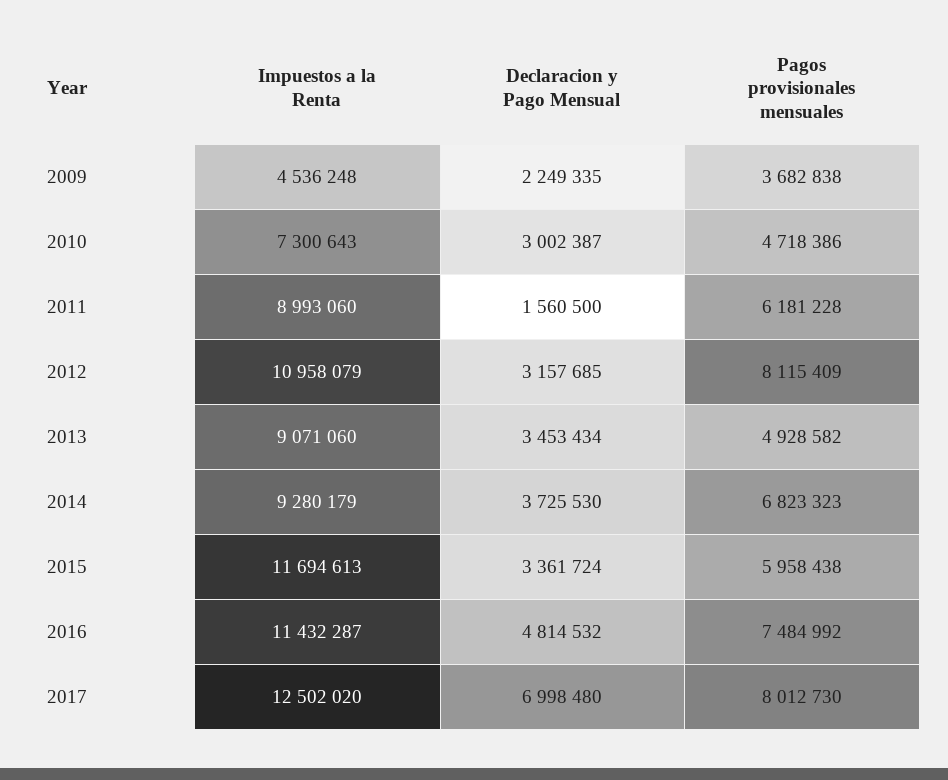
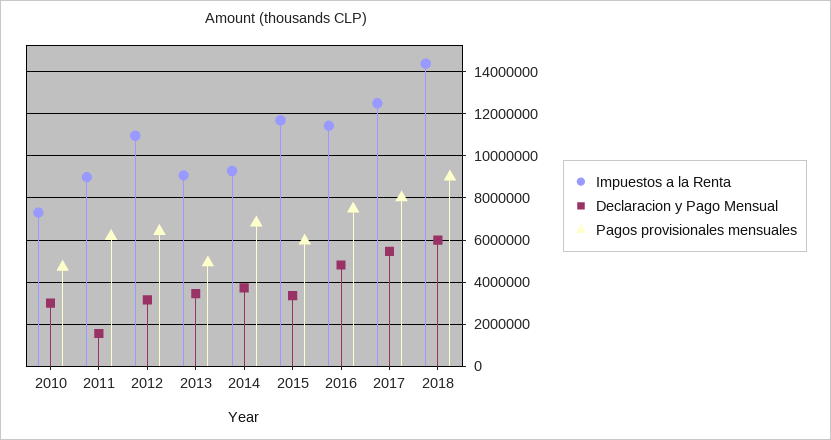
Impuestos a la Renta, 2009: 4536248 -> none
Declaracion y Pago Mensual, 2009: 2249335 -> none
Pagos provisionales mensuales, 2009: 3682838 -> none
Pagos provisionales mensuales, 2012: 8115409 -> 6500000
Declaracion y Pago Mensual, 2017: 6998480 -> 5500000
Impuestos a la Renta, 2018: none -> 14500000
Declaracion y Pago Mensual, 2018: none -> 6000000
Pagos provisionales mensuales, 2018: none -> 9000000

